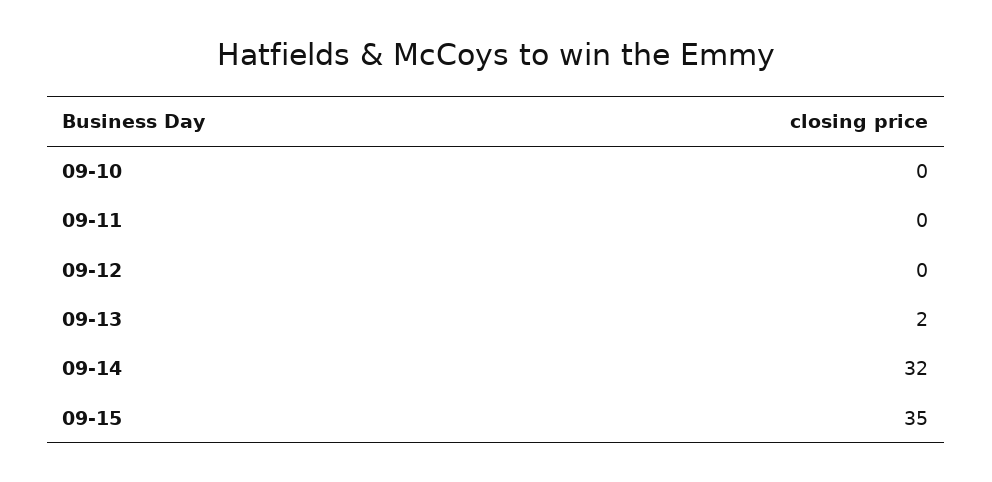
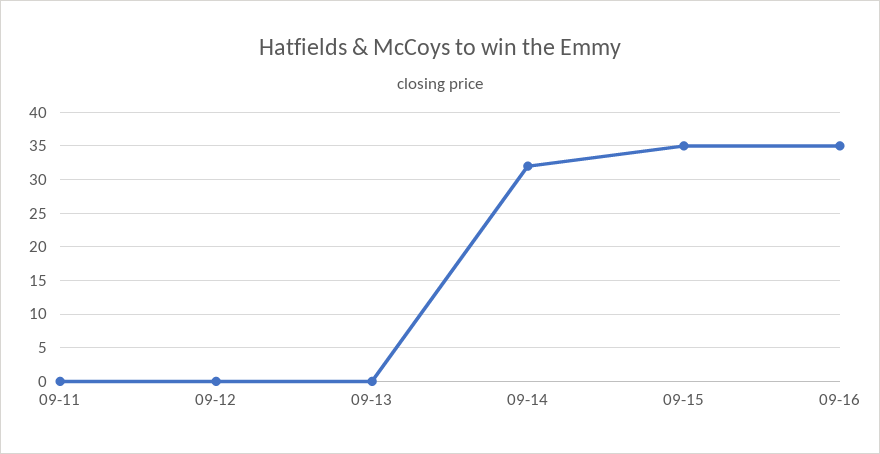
09-10: 0 -> none
09-13: 2 -> 0
09-16: none -> 35

